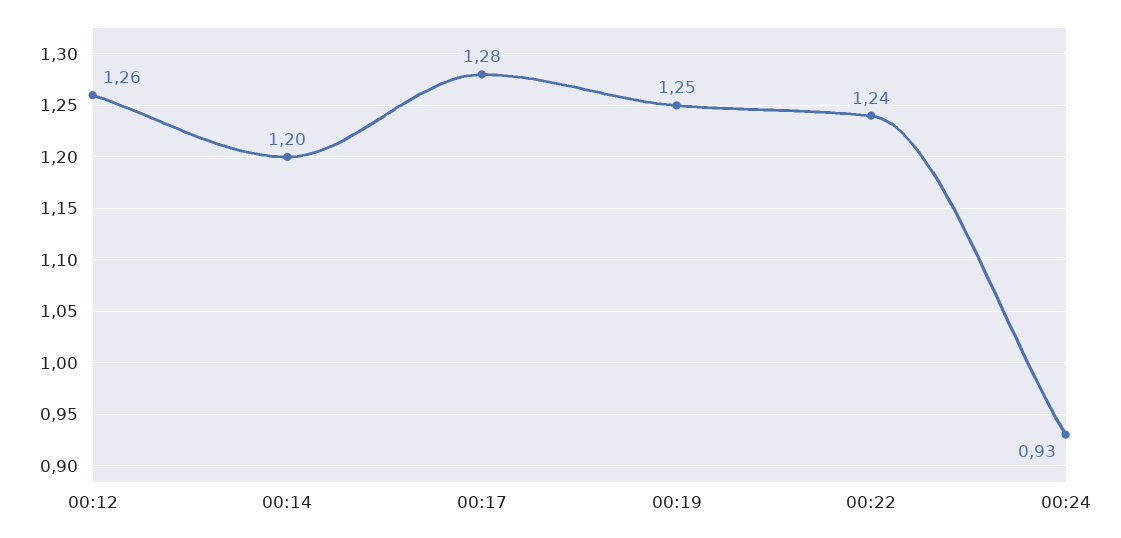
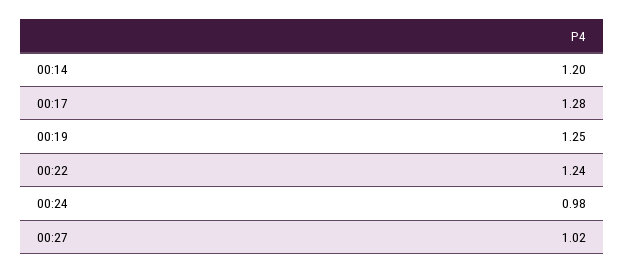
00:12: 1.26 -> none
00:24: 0.93 -> 0.98
00:27: none -> 1.02

